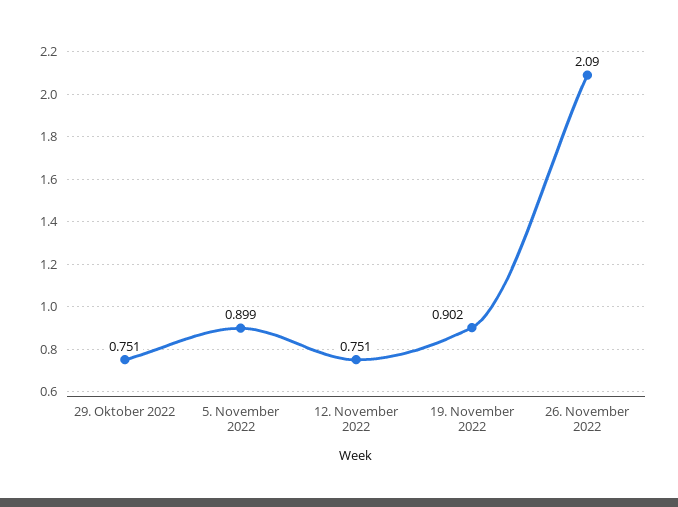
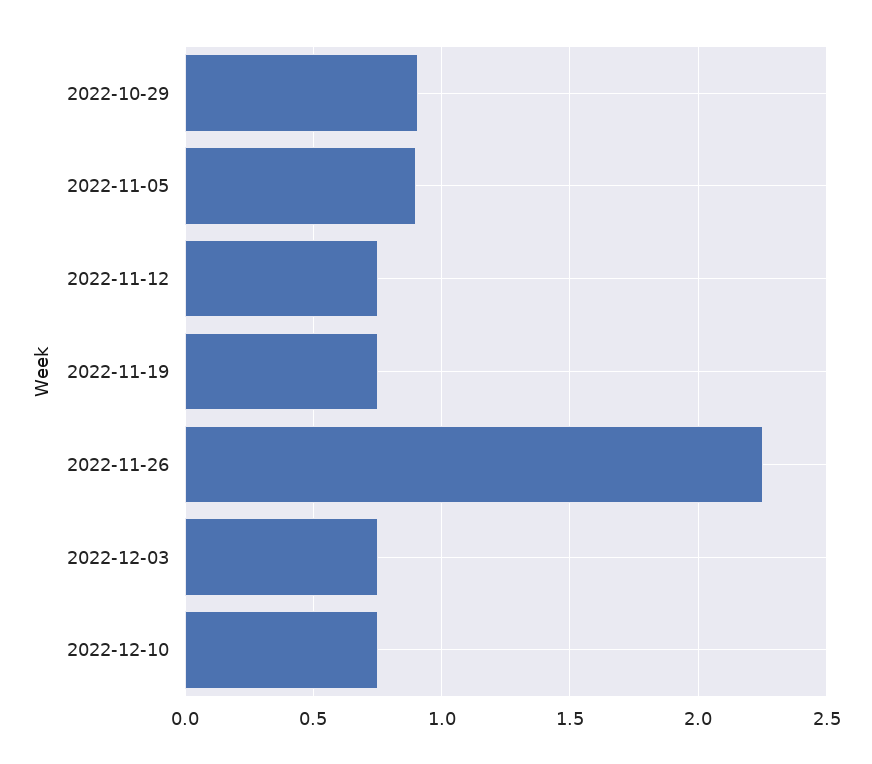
29. Oktober 2022: 0.751 -> 0.9
19. November 2022: 0.902 -> 0.75
26. November 2022: 2.09 -> 2.25
2022-12-03: none -> 0.75
2022-12-10: none -> 0.75

